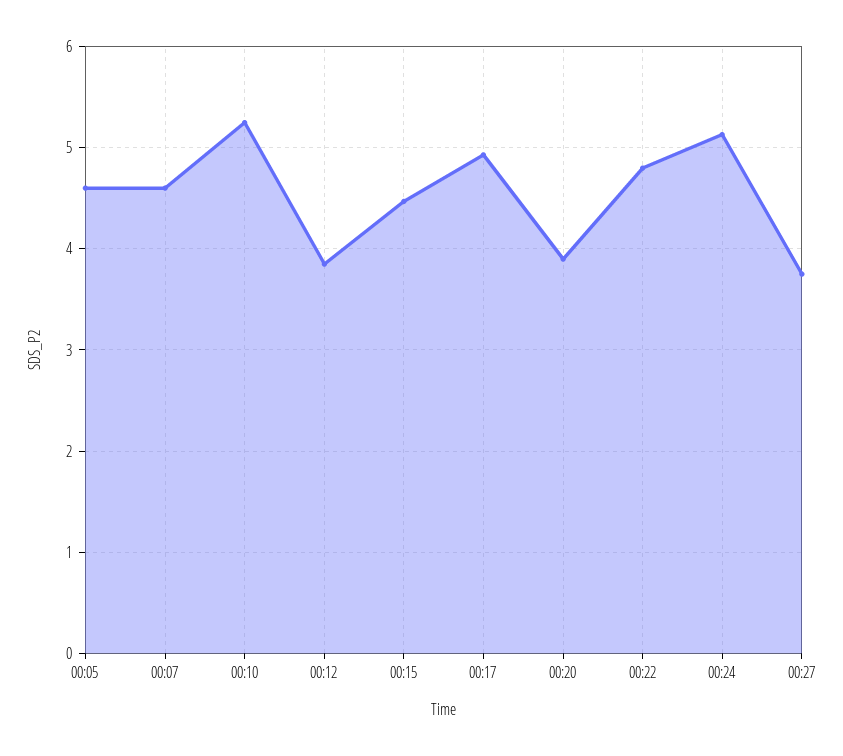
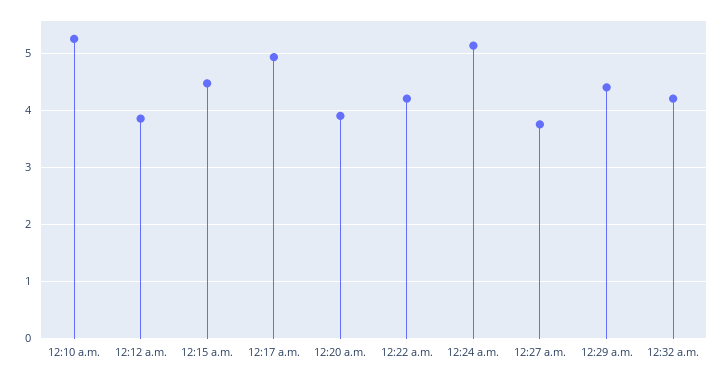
00:05: 4.6 -> none
00:07: 4.6 -> none
00:22: 4.8 -> 4.2
12:29 a.m.: none -> 4.4
12:32 a.m.: none -> 4.2

